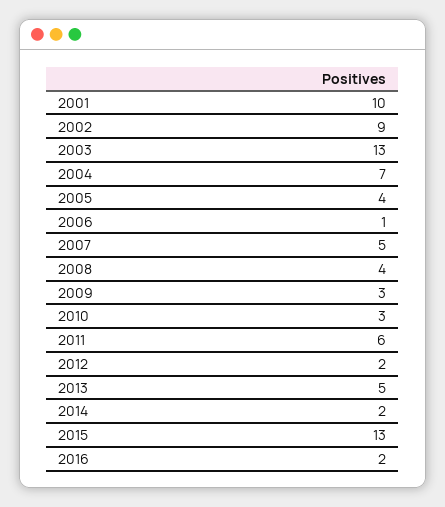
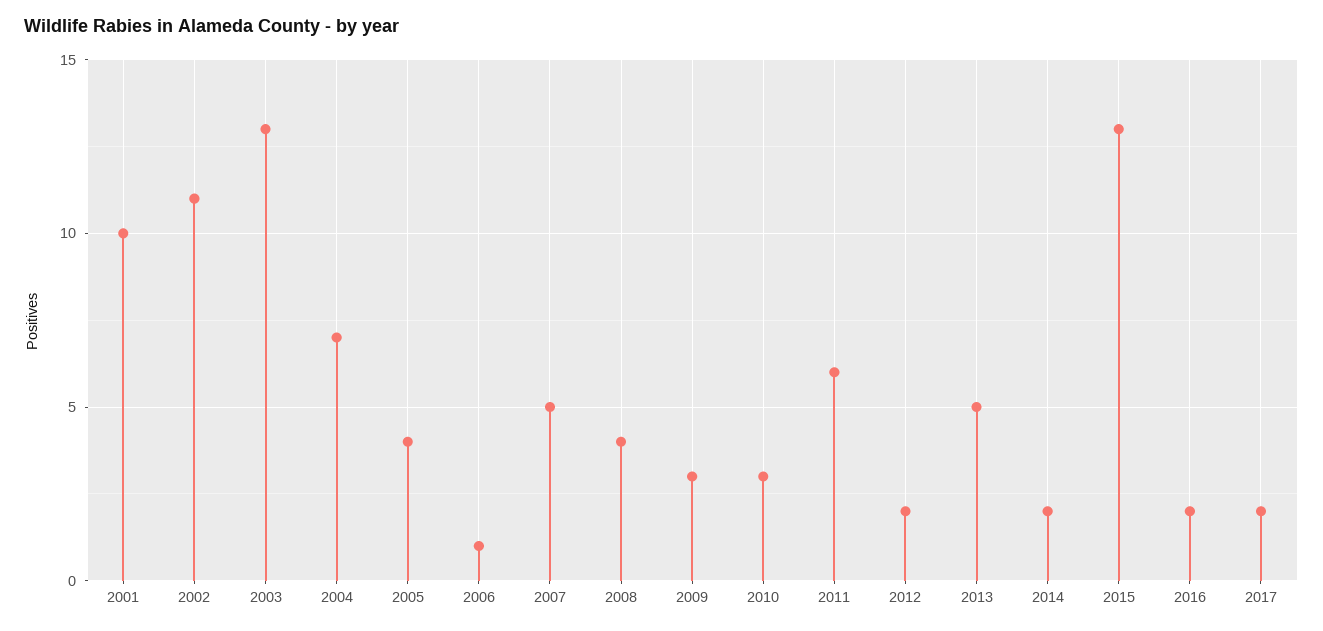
2002: 9 -> 11
2017: none -> 2

